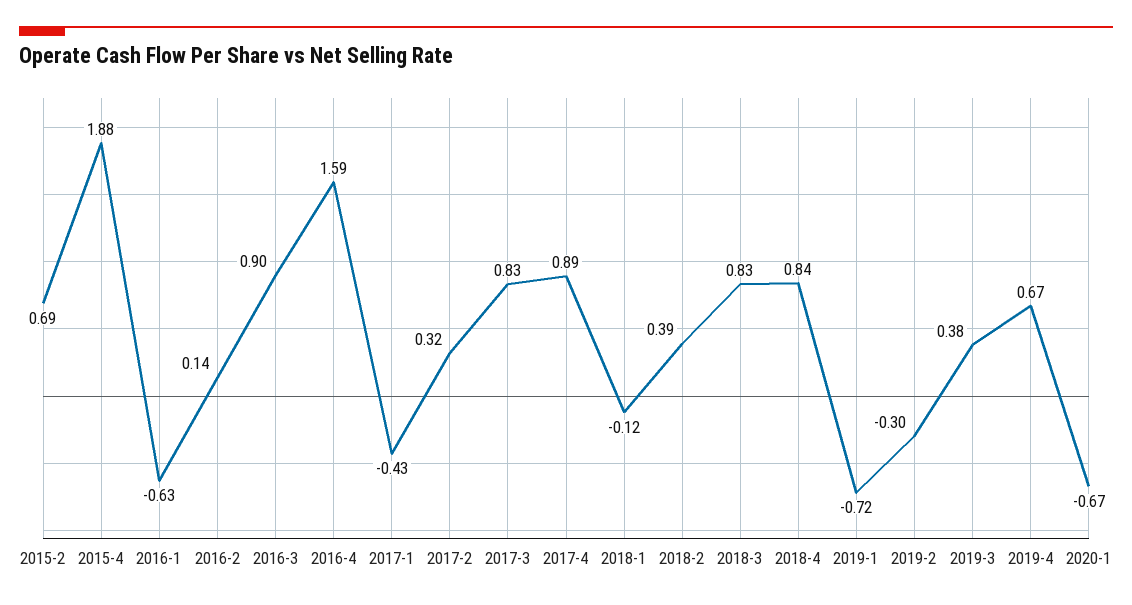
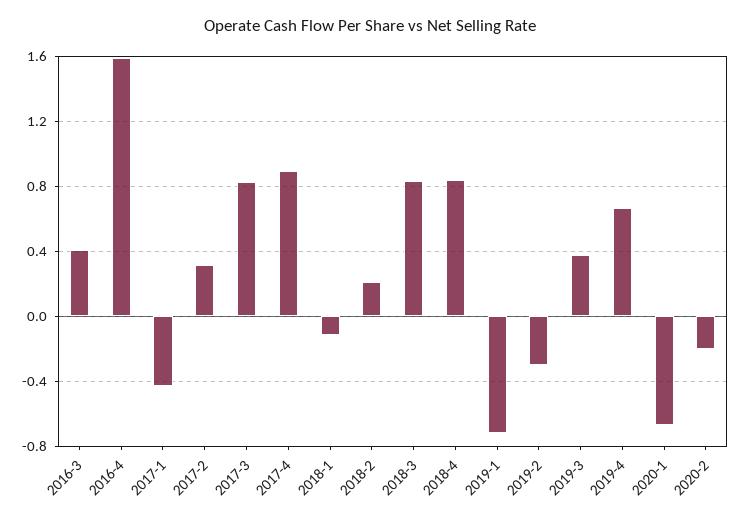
2015-2: 0.69 -> none
2015-4: 1.88 -> none
2016-1: -0.63 -> none
2016-2: 0.14 -> none
2016-3: 0.9 -> 0.4
2018-2: 0.39 -> 0.2
2020-2: none -> -0.2

